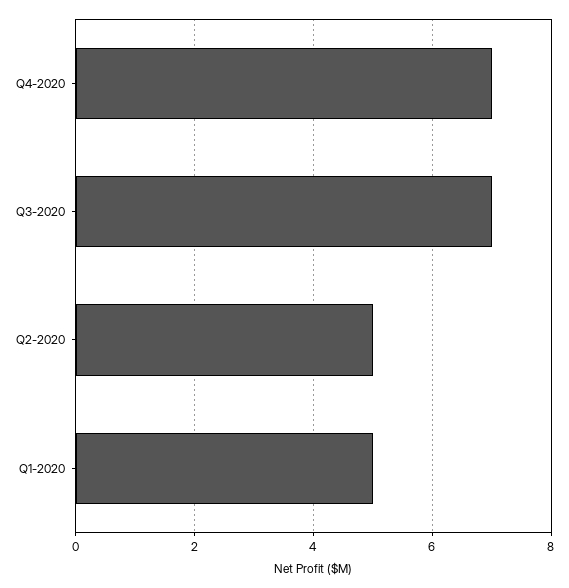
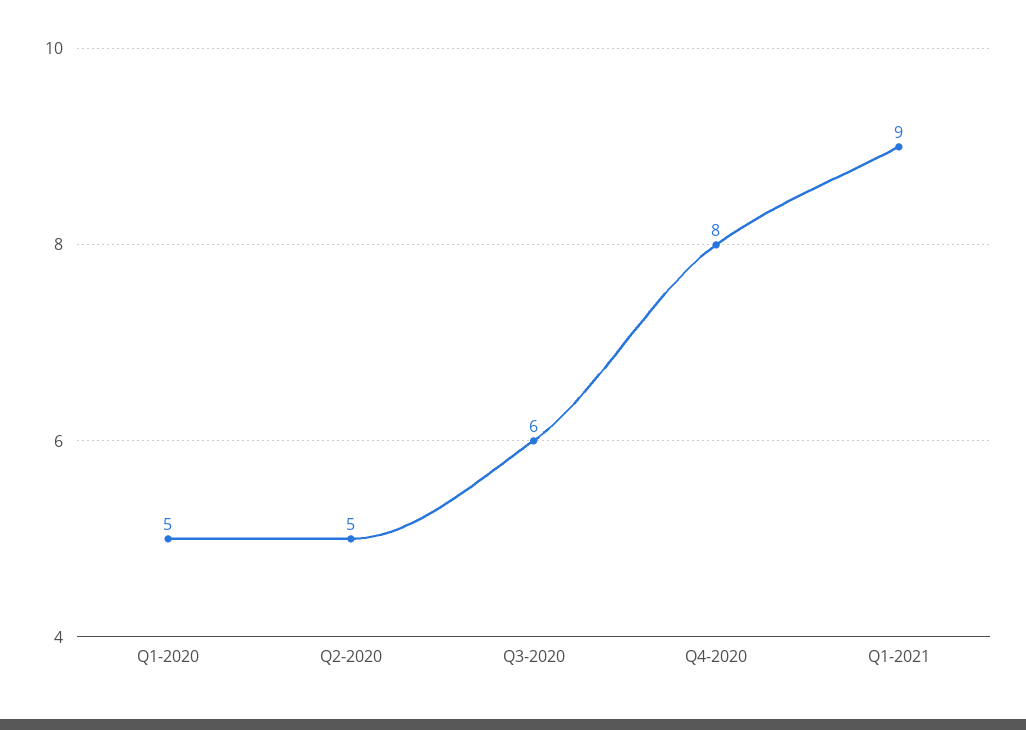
Q4-2020: 7 -> 8
Q3-2020: 7 -> 6
Q1-2021: none -> 9

